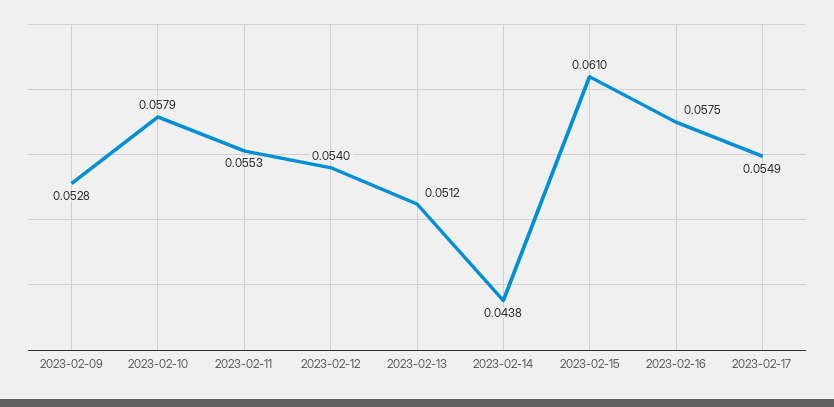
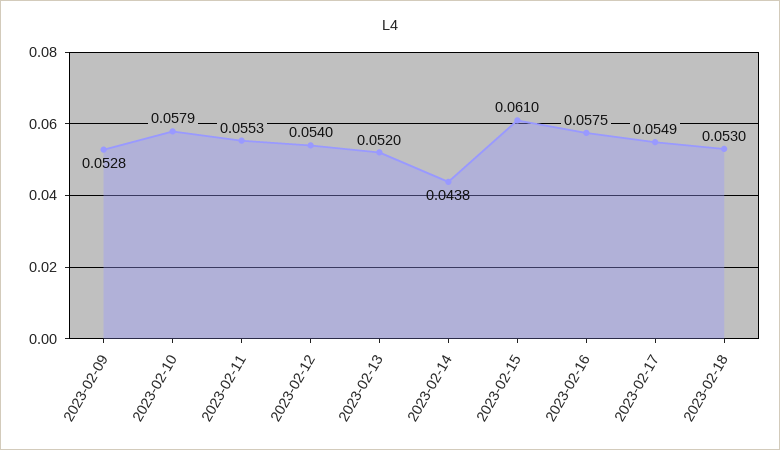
2023-02-13: 0.0512 -> 0.052
2023-02-18: none -> 0.053

